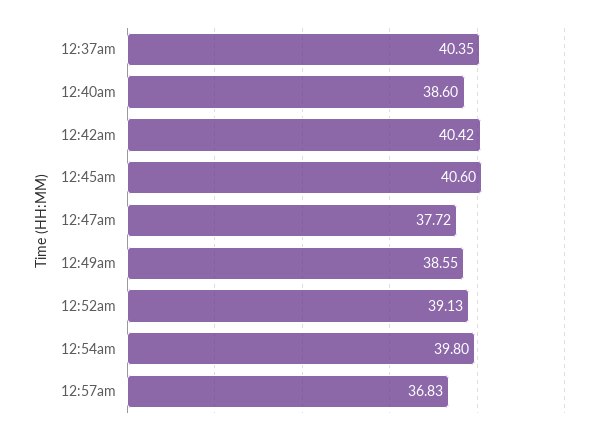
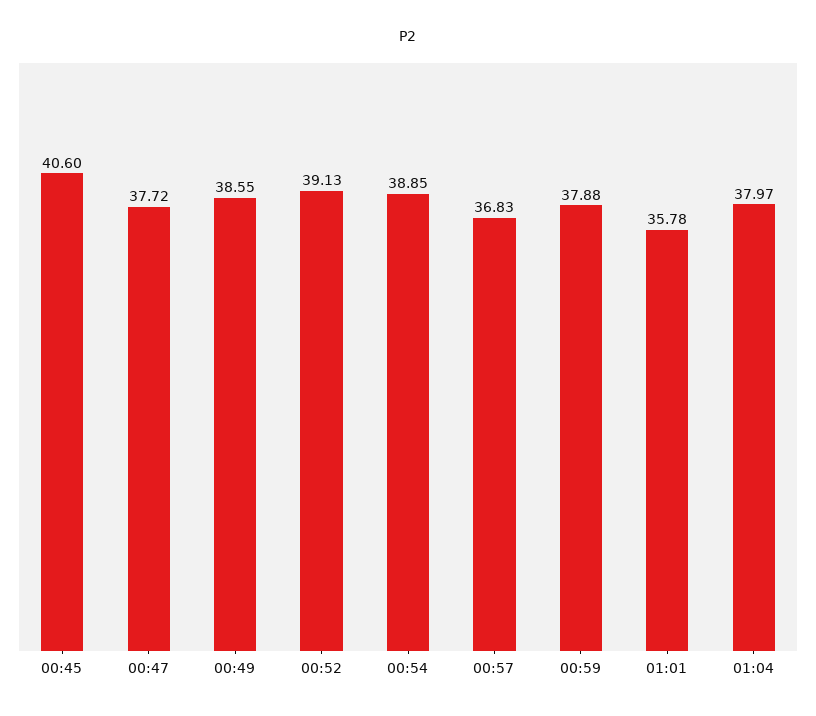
12:37am: 40.35 -> none
12:40am: 38.6 -> none
12:42am: 40.42 -> none
12:54am: 39.8 -> 38.85
00:59: none -> 37.88
01:01: none -> 35.78
01:04: none -> 37.97

